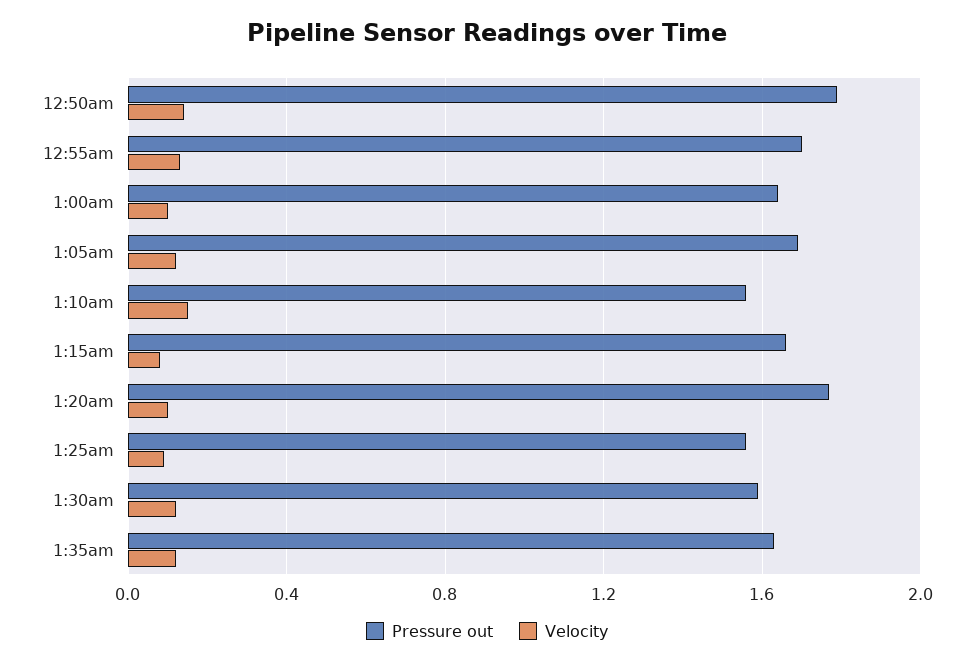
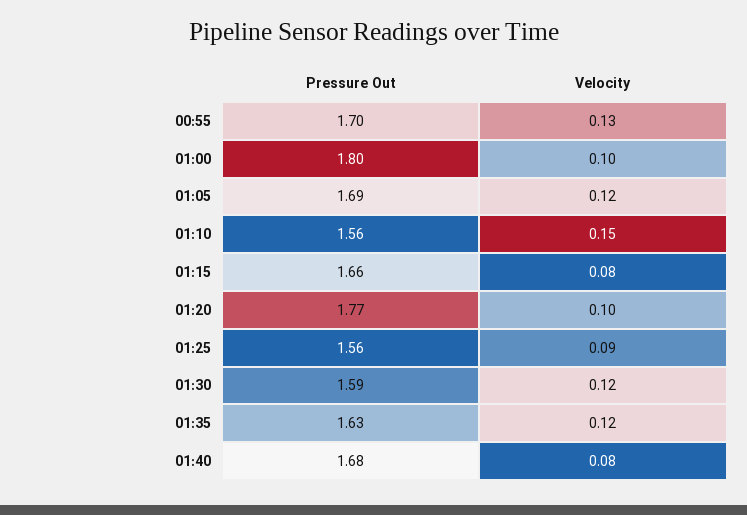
Pressure out, 12:50am: 1.8 -> none
Velocity, 12:50am: 0.15 -> none
Pressure out, 1:00am: 1.65 -> 1.8
Pressure out, 01:40: none -> 1.68
Velocity, 01:40: none -> 0.08

